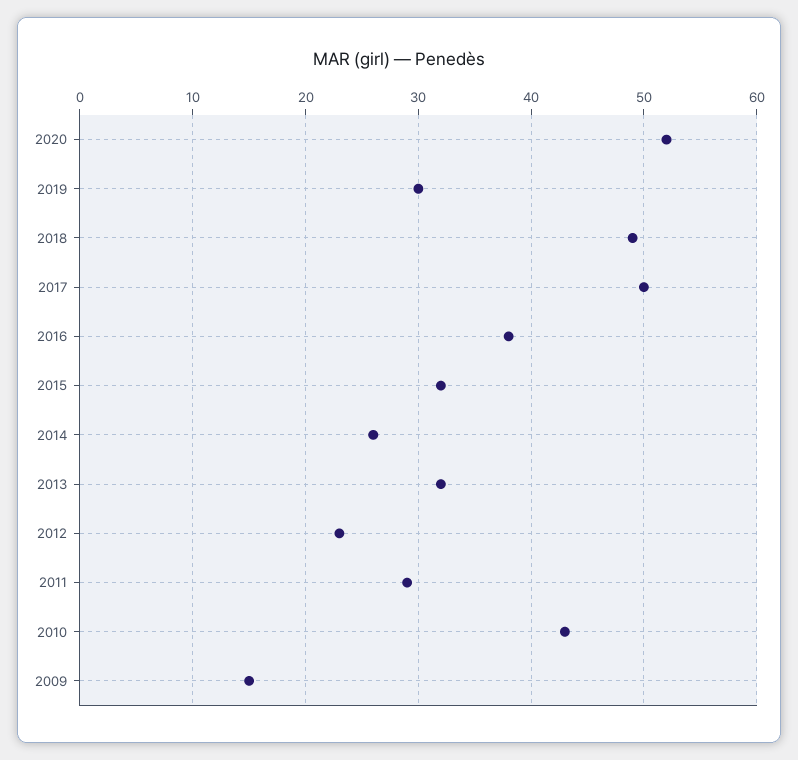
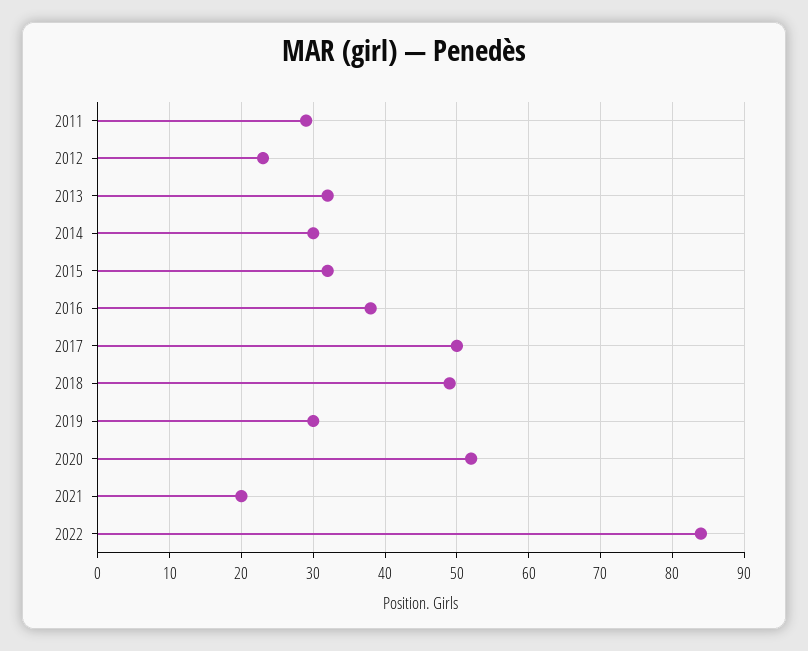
2014: 26 -> 30
2010: 43 -> none
2009: 15 -> none
2021: none -> 20
2022: none -> 84

